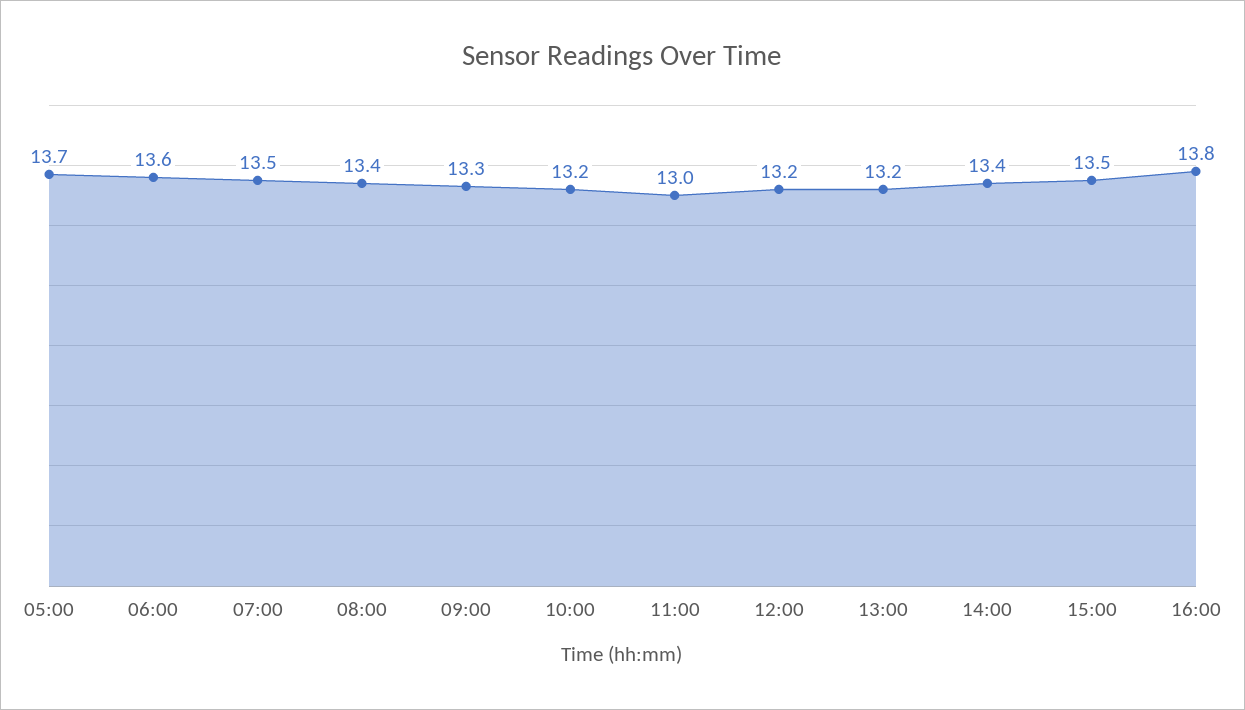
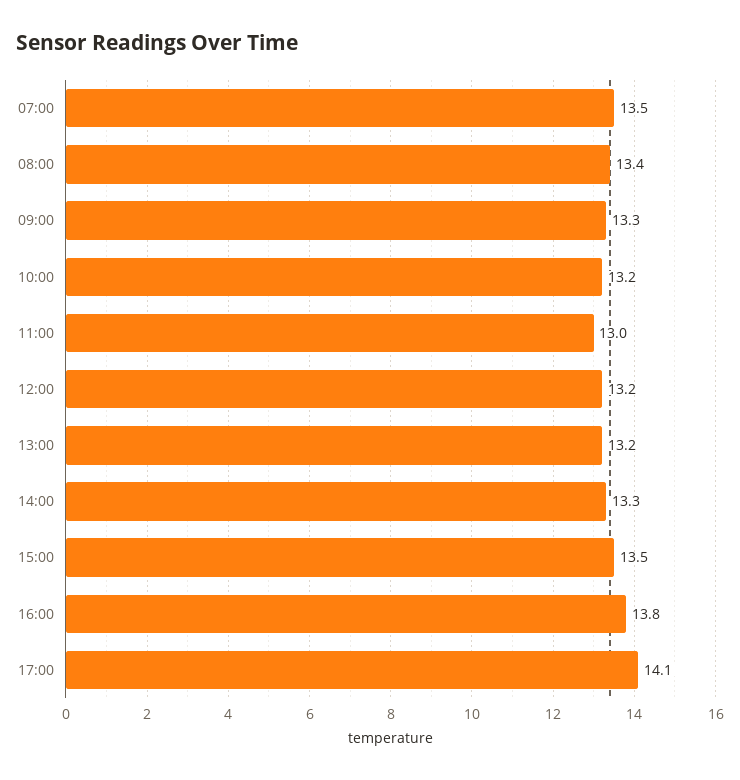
05:00: 13.7 -> none
06:00: 13.6 -> none
14:00: 13.4 -> 13.3
17:00: none -> 14.1

